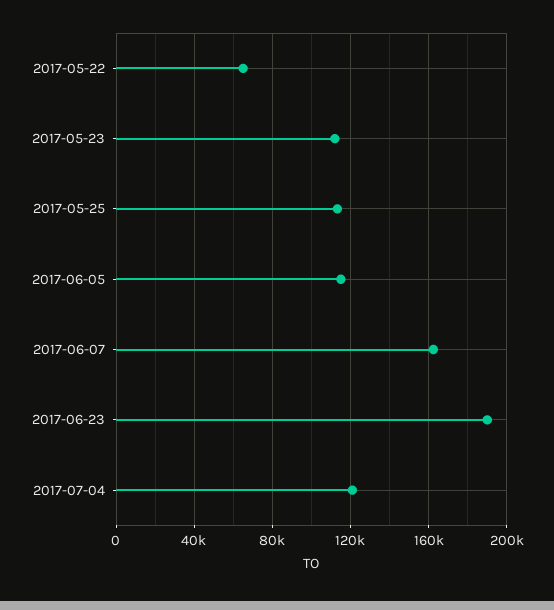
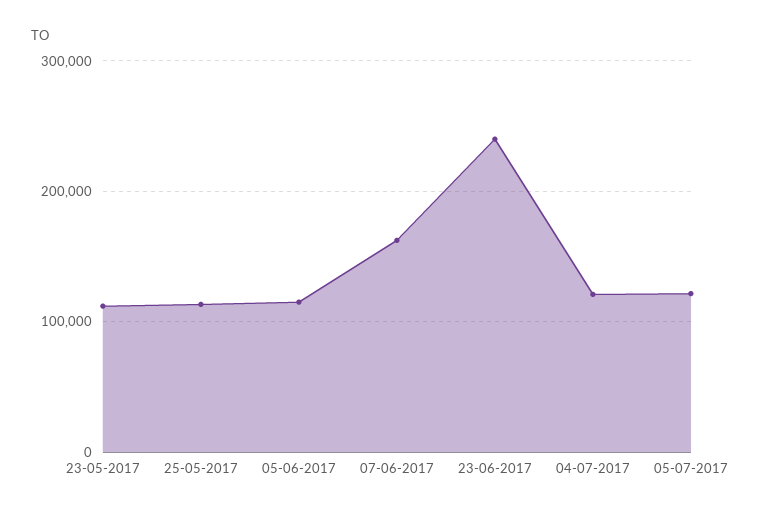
2017-05-22: 65000 -> none
2017-06-23: 190000 -> 240000
05-07-2017: none -> 120000

